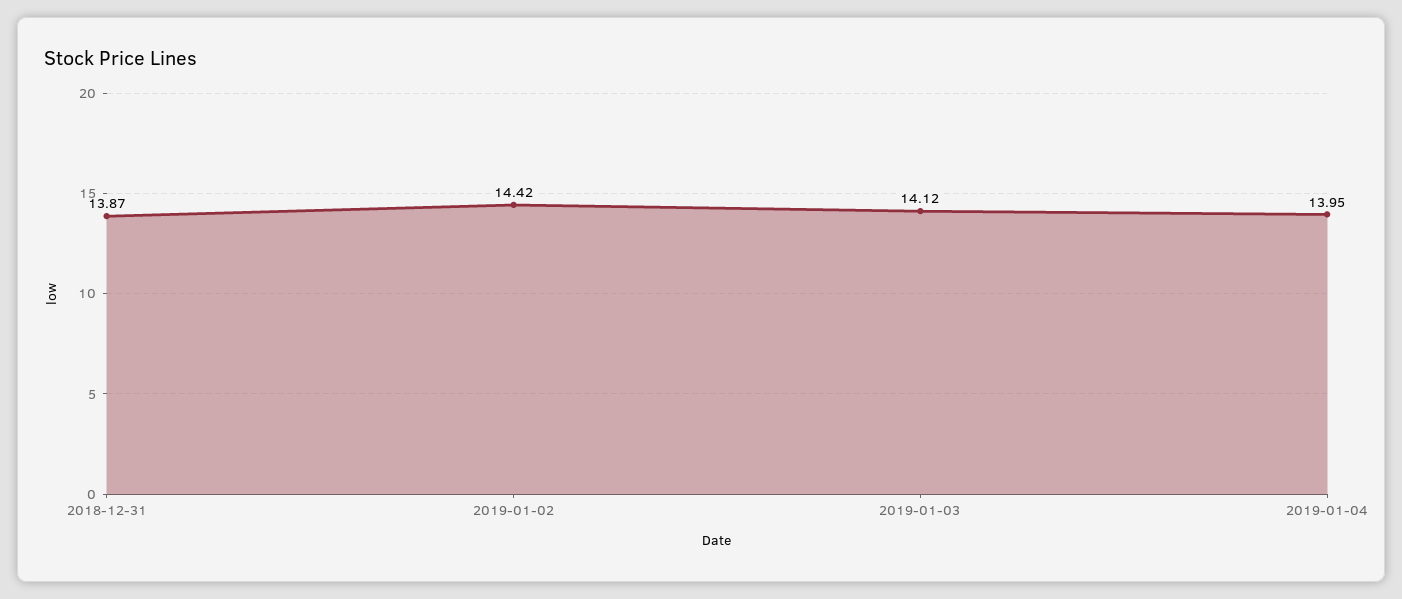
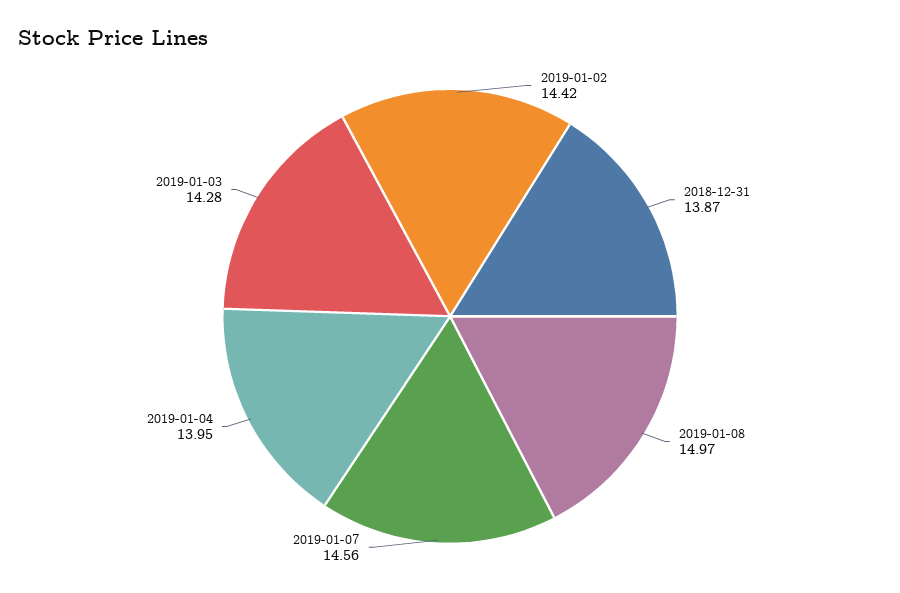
2019-01-03: 14.12 -> 14.28
2019-01-08: none -> 14.97
2019-01-07: none -> 14.56

